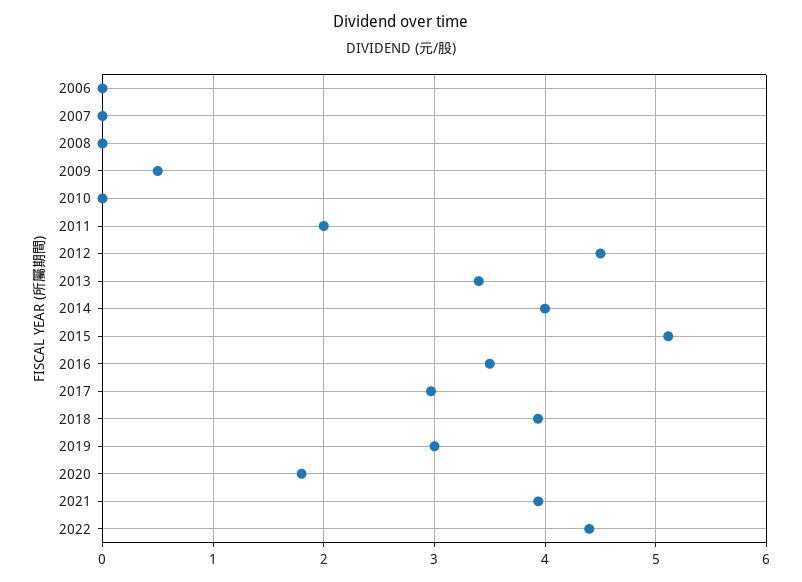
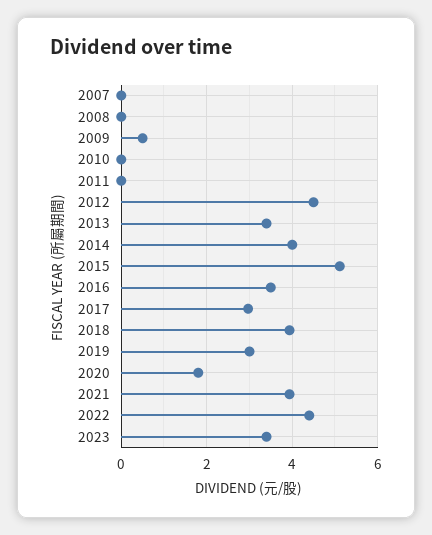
2006: 0 -> none
2011: 2 -> 0
2023: none -> 3.4

